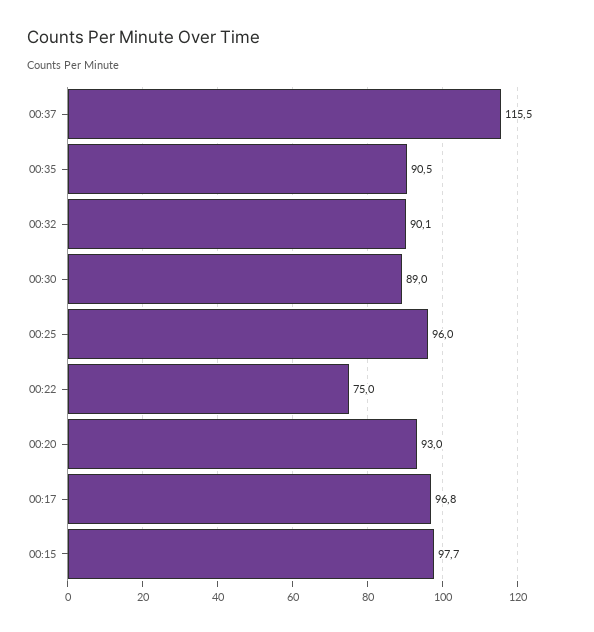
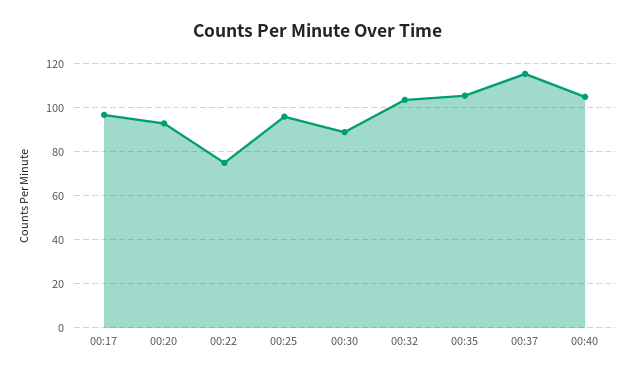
00:35: 90.5 -> 105
00:32: 90.1 -> 105
00:15: 97.7 -> none
00:40: none -> 105

